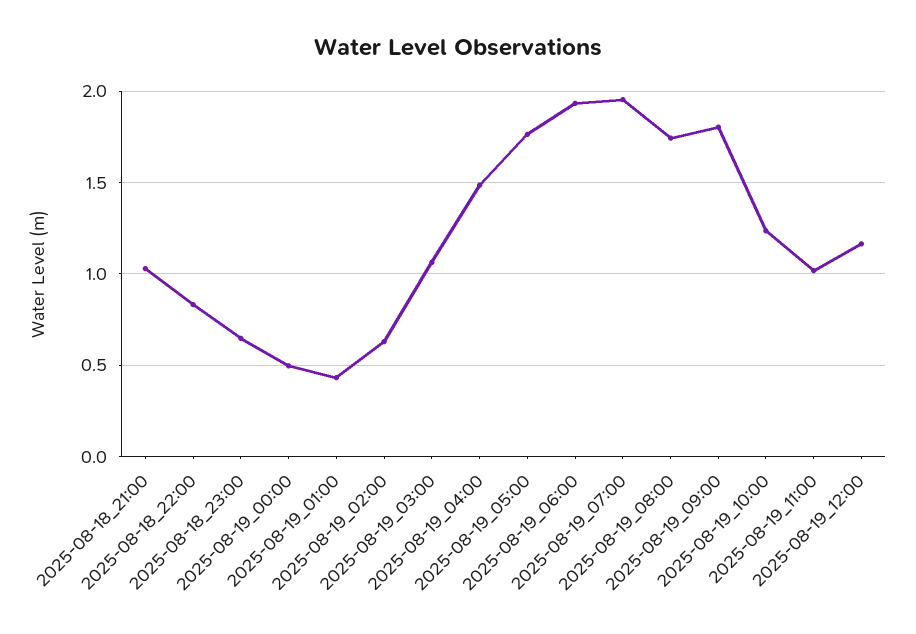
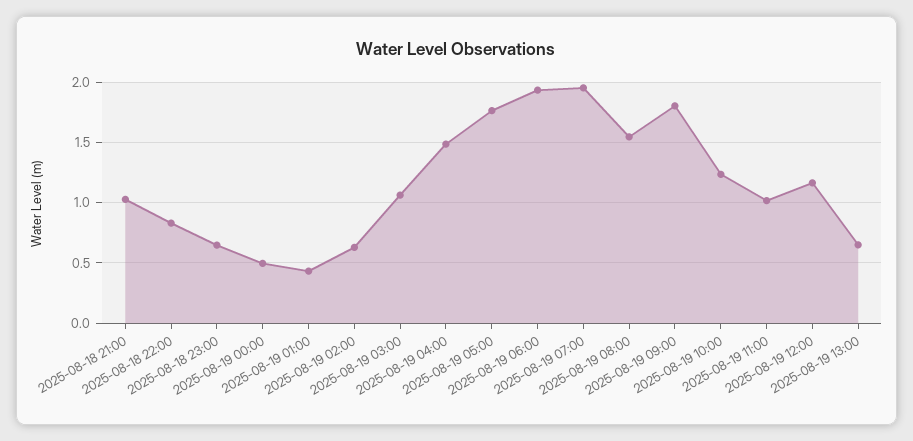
2025-08-19_08:00: 1.75 -> 1.55
2025-08-19 13:00: none -> 0.65

